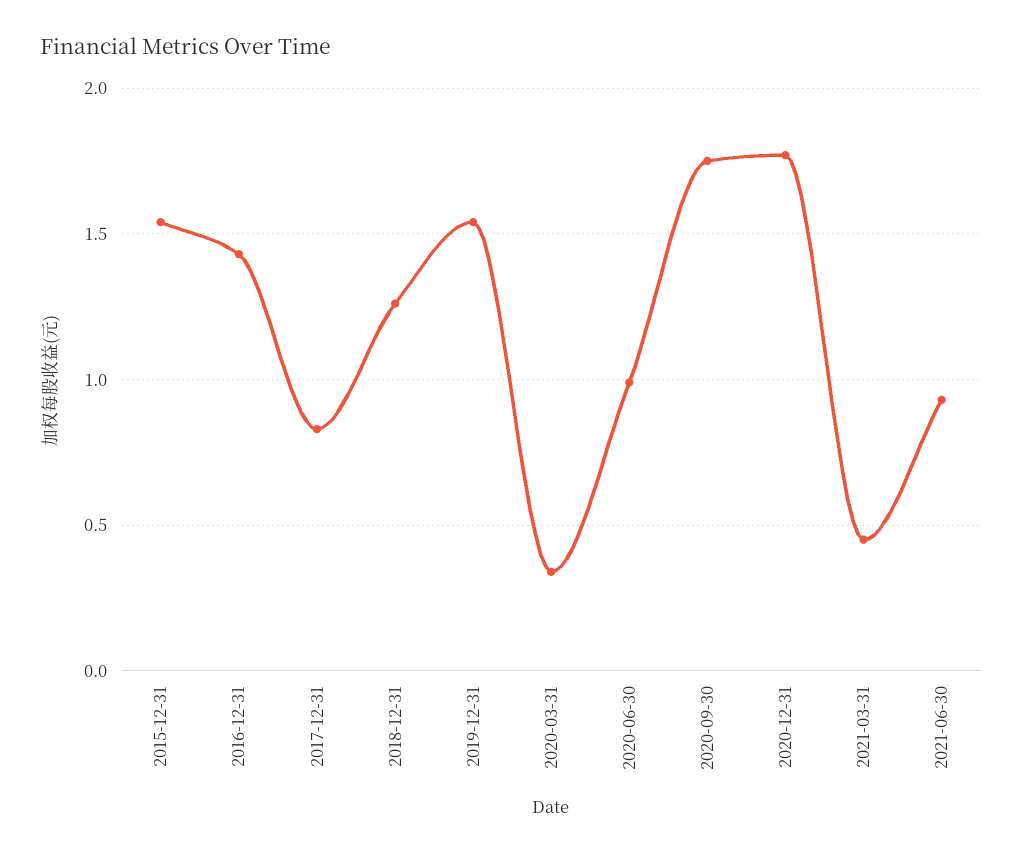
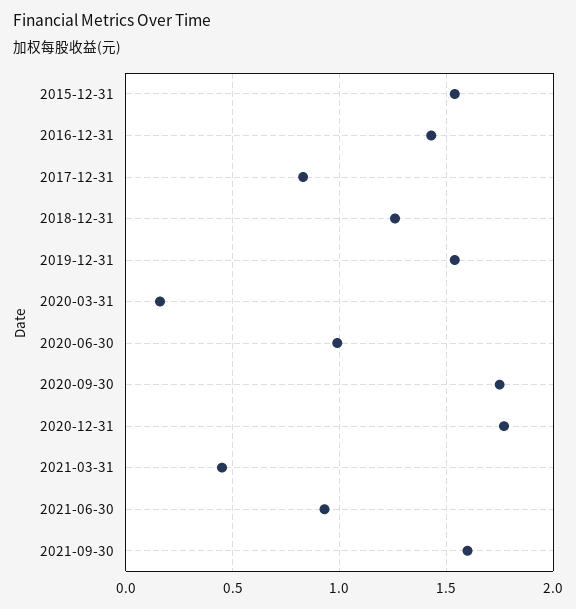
2020-03-31: 0.35 -> 0.15
2021-09-30: none -> 1.6

